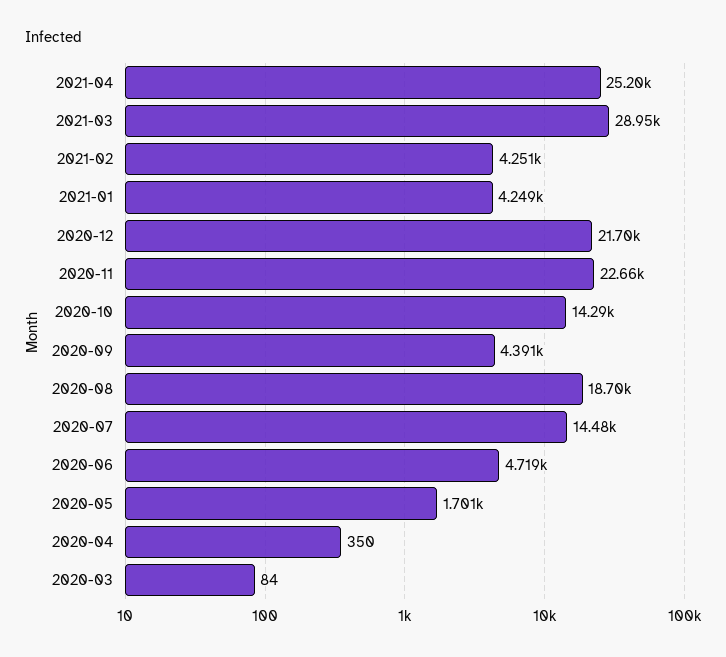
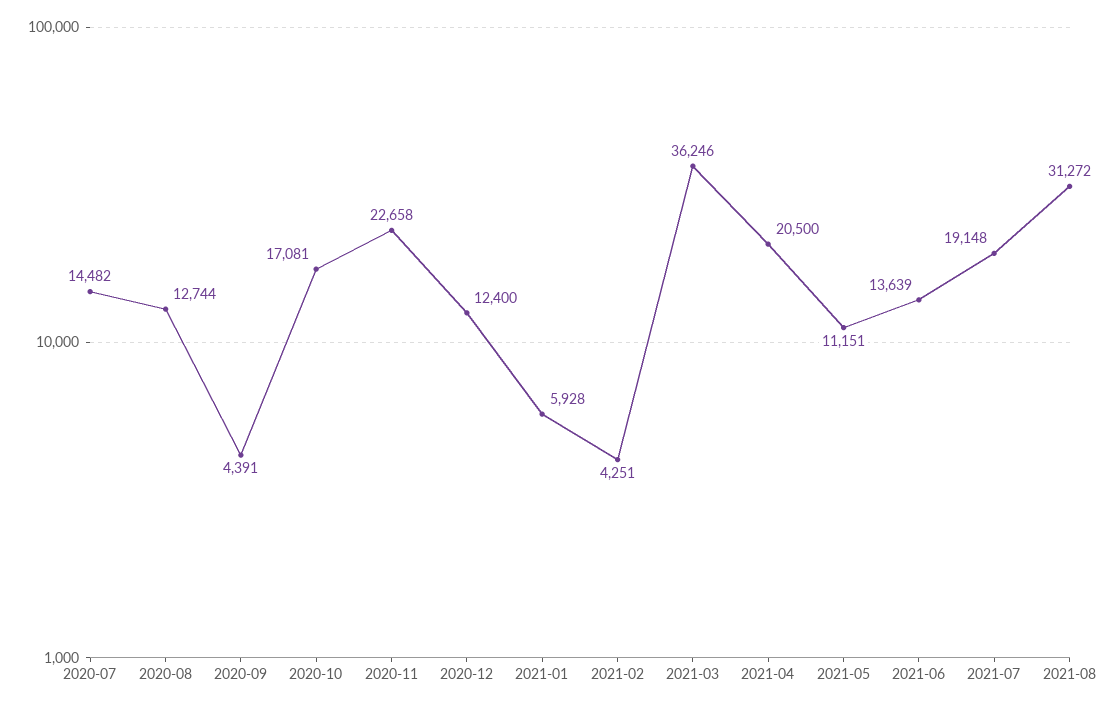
2021-04: 25200 -> 20500
2021-03: 28950 -> 36246
2021-01: 4249 -> 5928
2020-12: 21700 -> 12400
2020-10: 14290 -> 17081
2020-08: 18700 -> 12744
2020-06: 4719 -> none
2020-05: 1701 -> none
2020-04: 350 -> none
2020-03: 84 -> none
2021-05: none -> 11151
2021-06: none -> 13639
2021-07: none -> 19148
2021-08: none -> 31272

